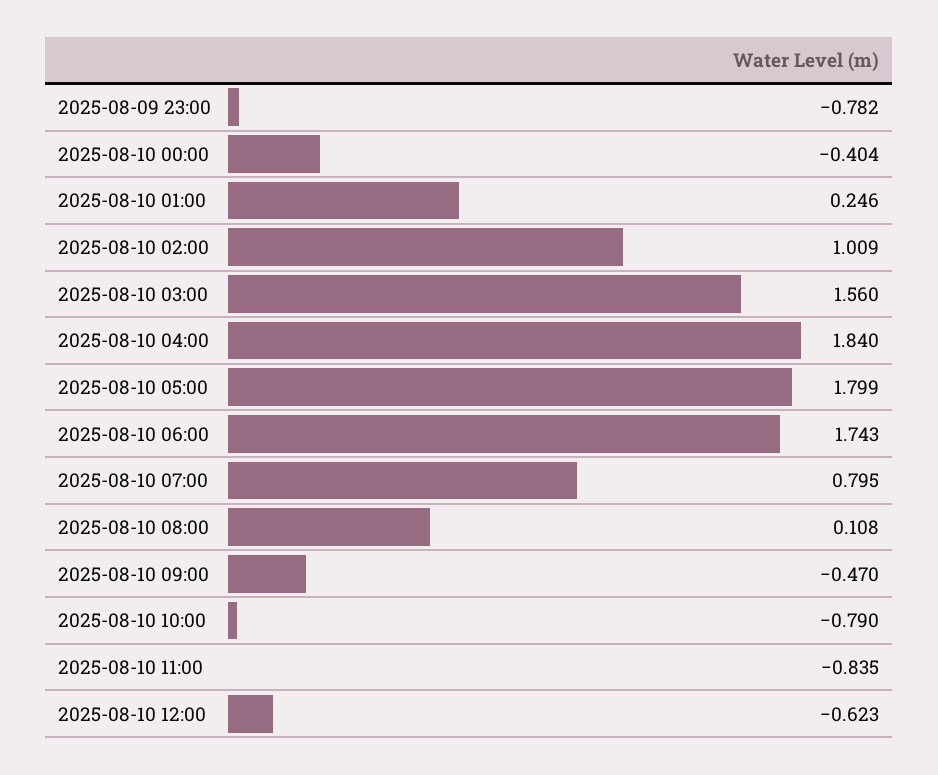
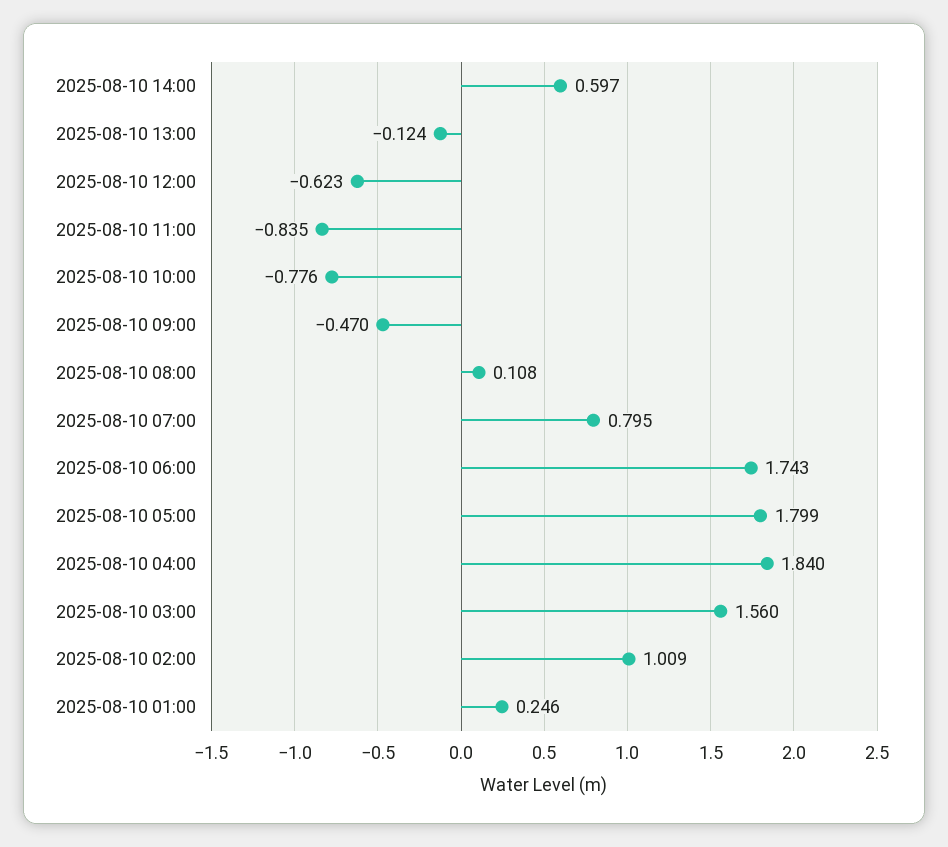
2025-08-09 23:00: -0.782 -> none
2025-08-10 00:00: -0.404 -> none
2025-08-10 10:00: -0.79 -> -0.776
2025-08-10 14:00: none -> 0.597
2025-08-10 13:00: none -> -0.124

